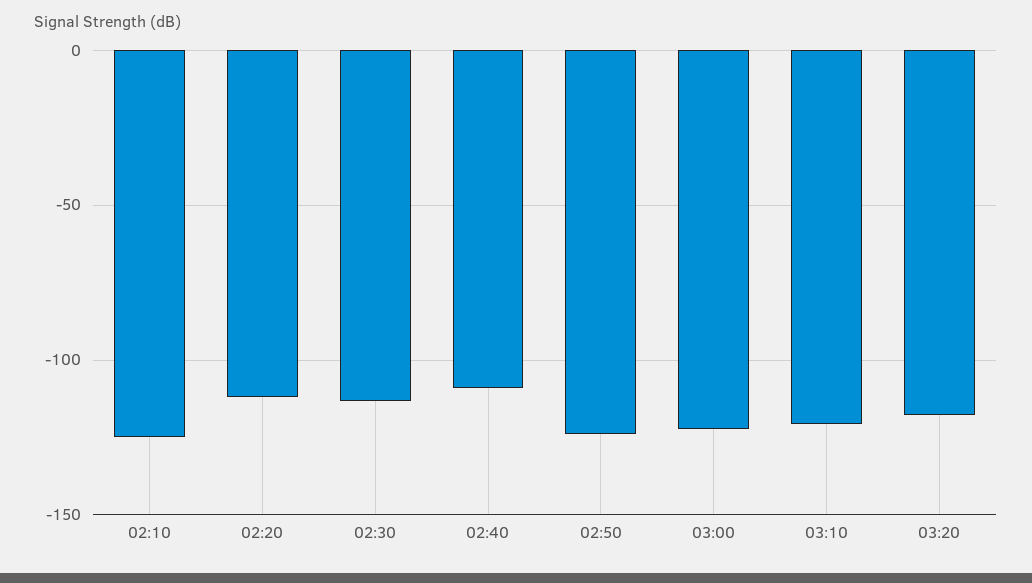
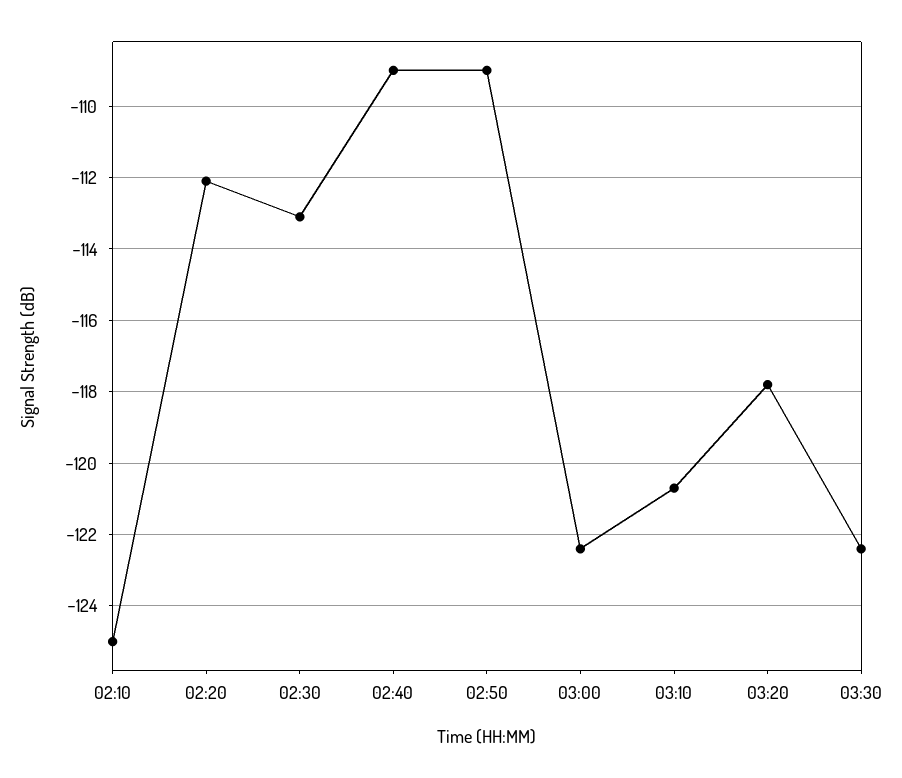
02:50: -125 -> -109
03:30: none -> -122.5

